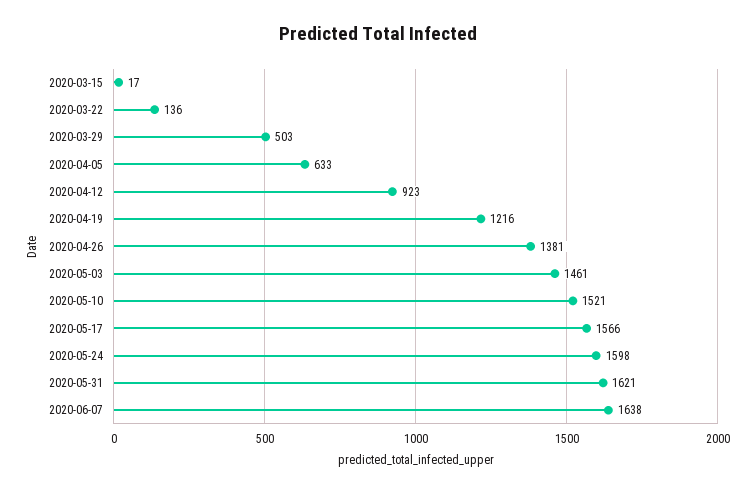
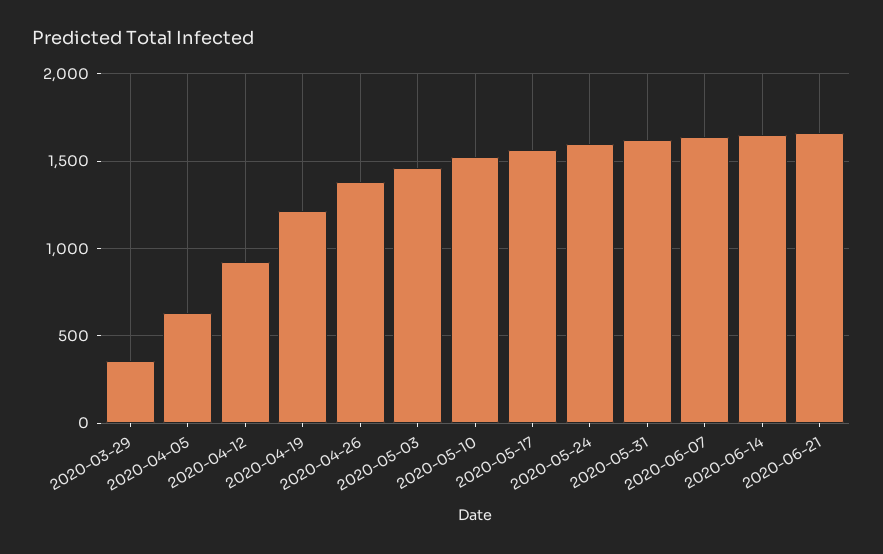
2020-03-15: 17 -> none
2020-03-22: 136 -> none
2020-03-29: 503 -> 350
2020-06-14: none -> 1650
2020-06-21: none -> 1650

